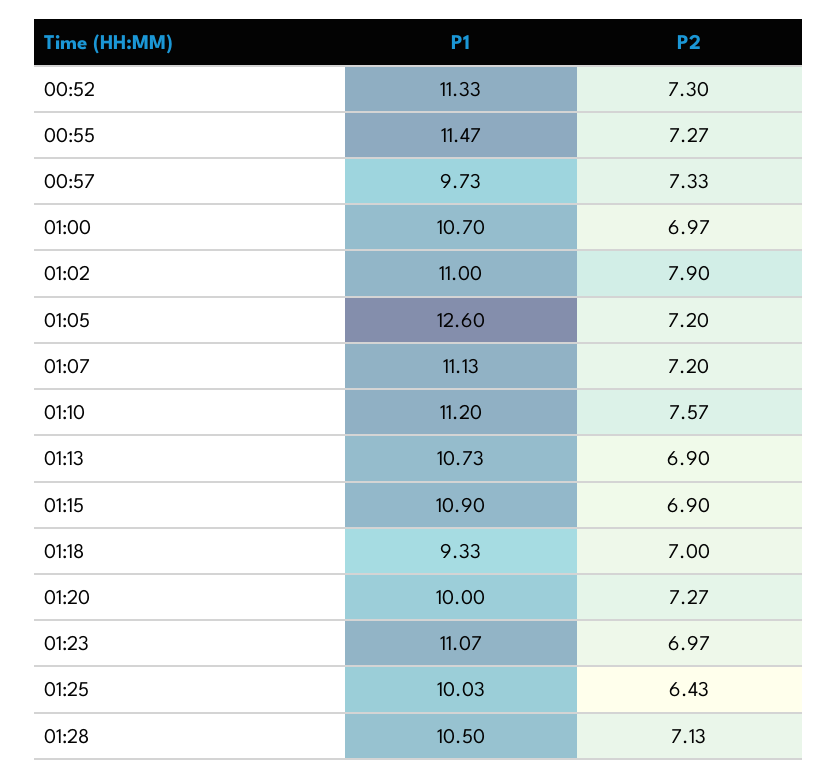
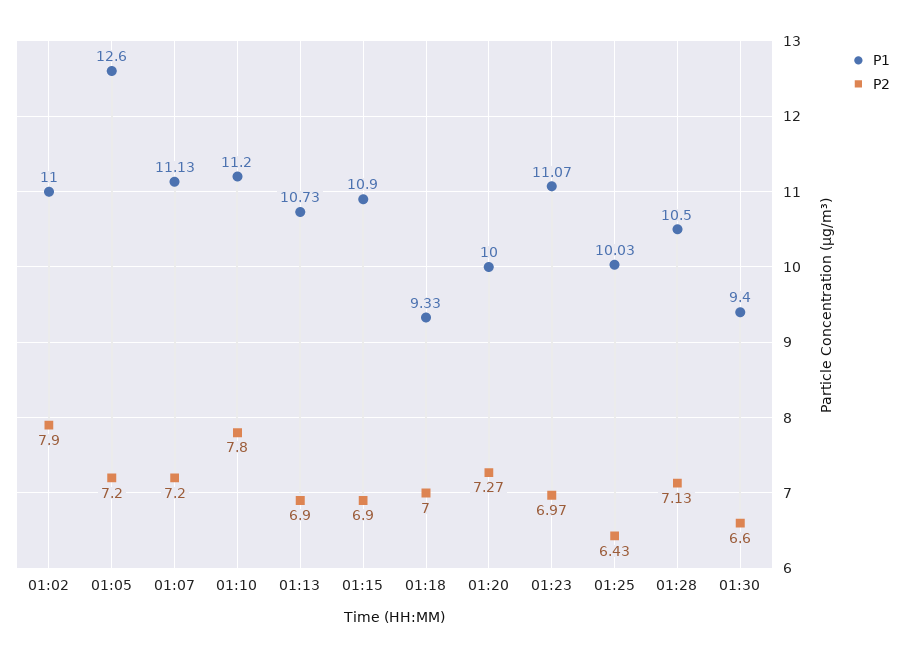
P1, 00:52: 11.33 -> none
P2, 00:52: 7.3 -> none
P1, 00:55: 11.47 -> none
P2, 00:55: 7.27 -> none
P1, 00:57: 9.73 -> none
P2, 00:57: 7.33 -> none
P1, 01:00: 10.7 -> none
P2, 01:00: 6.97 -> none
P2, 01:10: 7.57 -> 7.8
P1, 01:30: none -> 9.4
P2, 01:30: none -> 6.6

